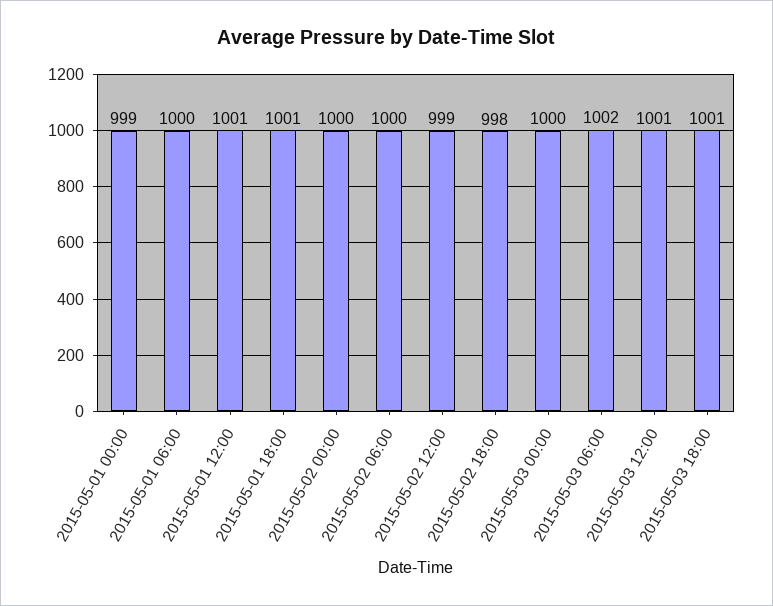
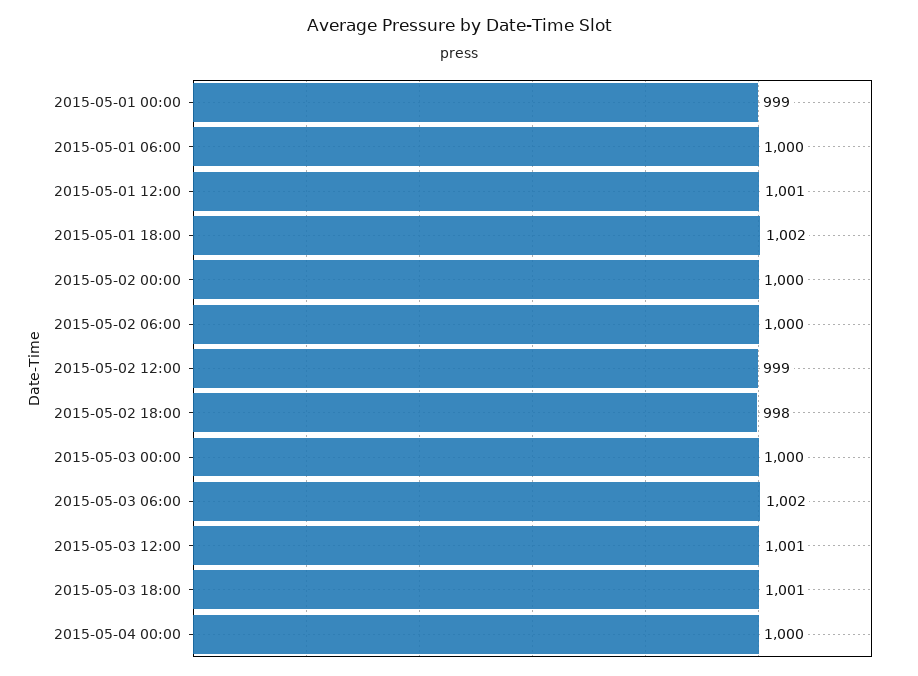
2015-05-01 18:00: 1001 -> 1002
2015-05-04 00:00: none -> 1000

